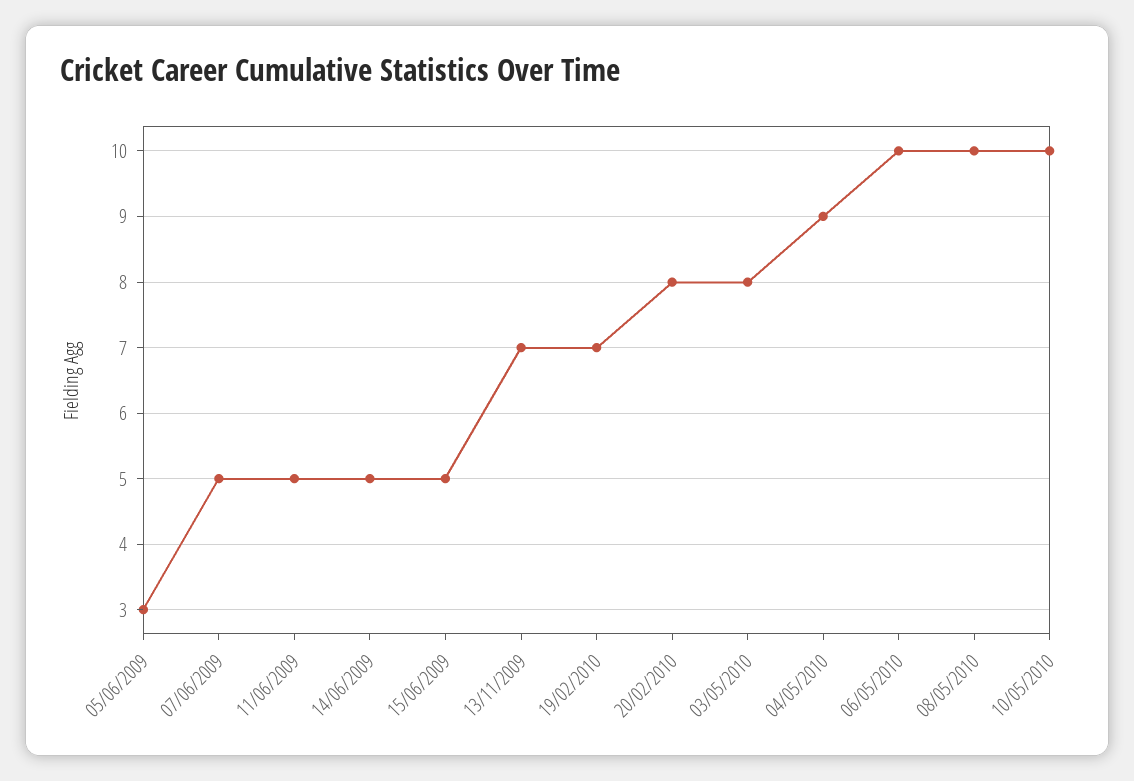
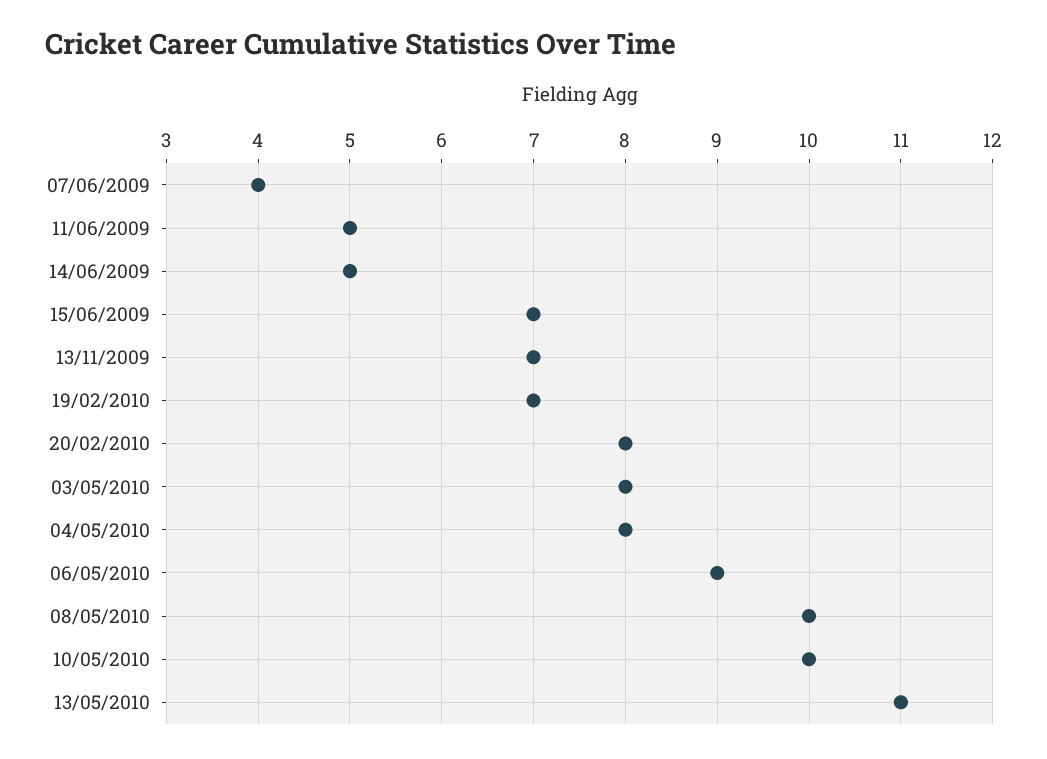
05/06/2009: 3 -> none
07/06/2009: 5 -> 4
15/06/2009: 5 -> 7
04/05/2010: 9 -> 8
06/05/2010: 10 -> 9
13/05/2010: none -> 11

